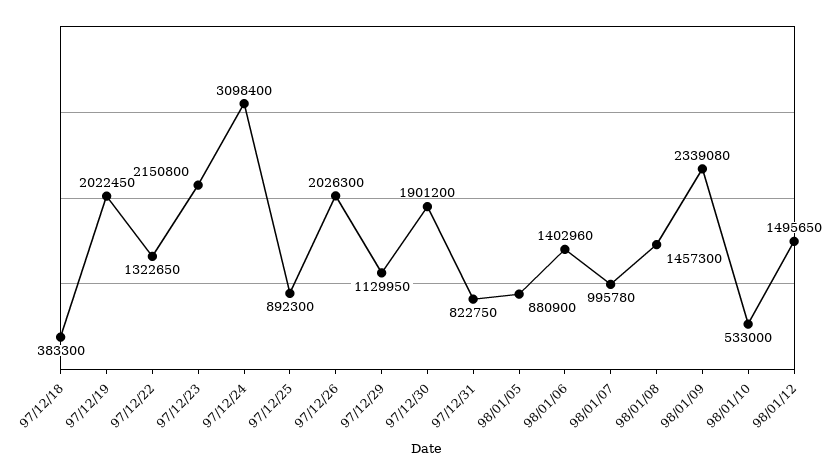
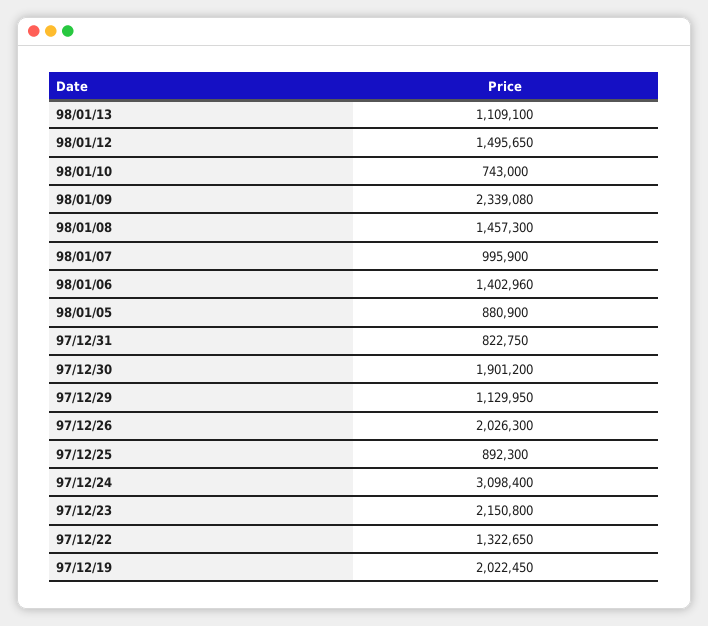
97/12/18: 383300 -> none
98/01/07: 995780 -> 995900
98/01/10: 533000 -> 743000
98/01/13: none -> 1109100

